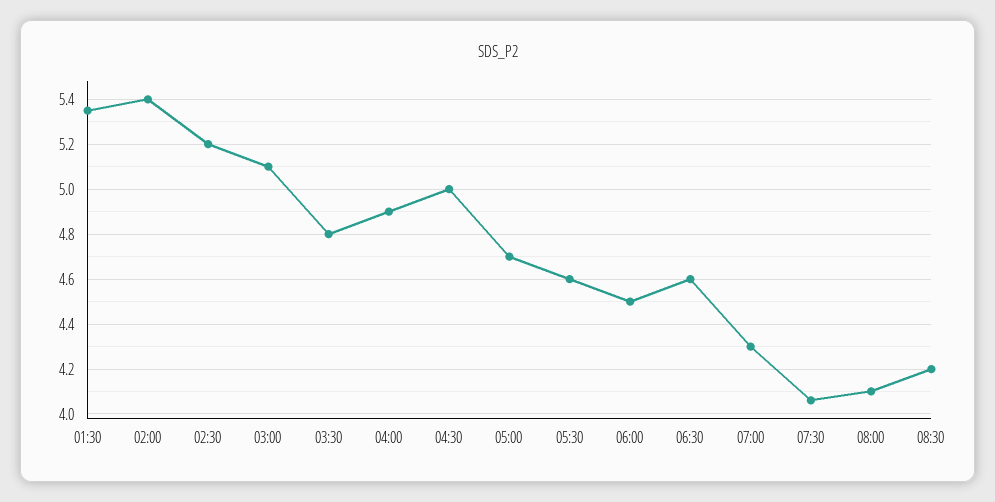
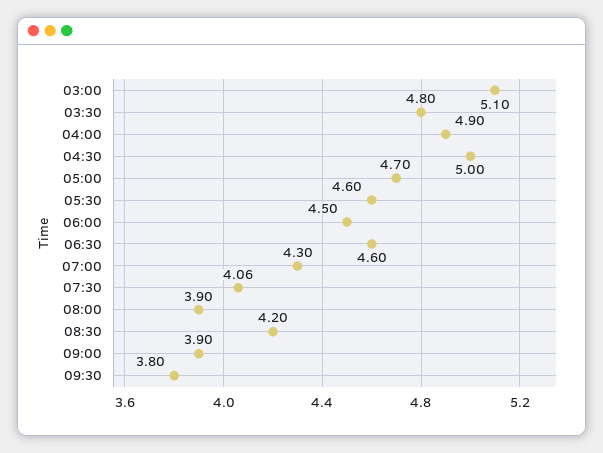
01:30: 5.35 -> none
02:00: 5.4 -> none
02:30: 5.2 -> none
08:00: 4.1 -> 3.9
09:00: none -> 3.9
09:30: none -> 3.8

